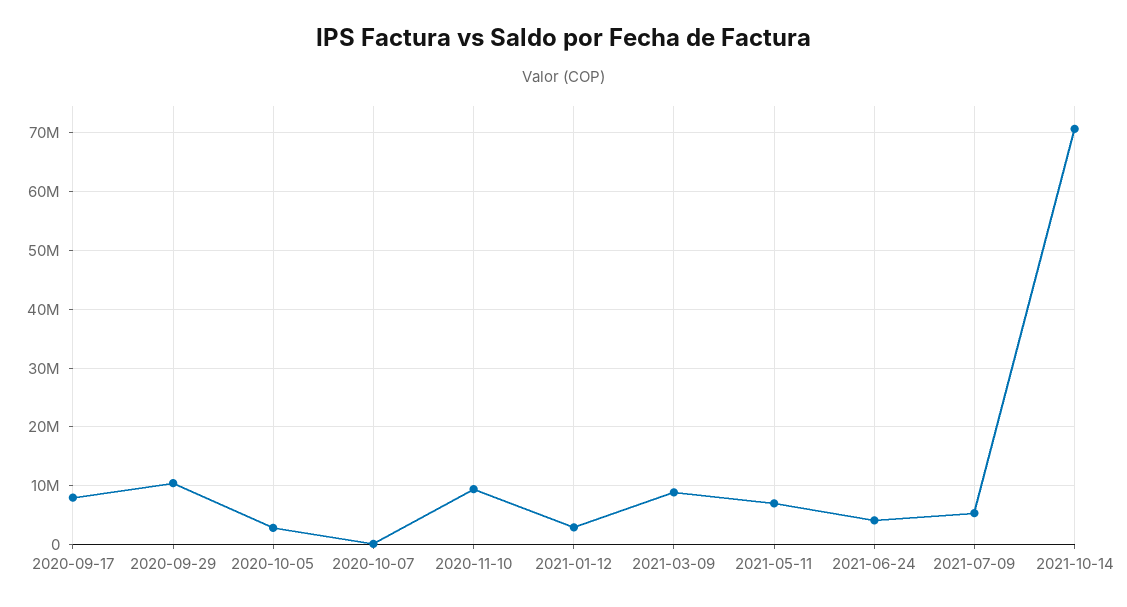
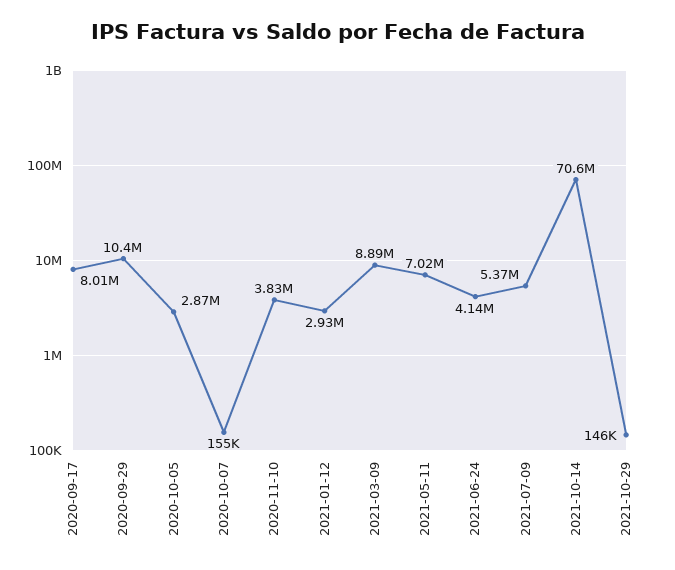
2020-11-10: 10000000 -> 3830000
2021-10-29: none -> 146000

